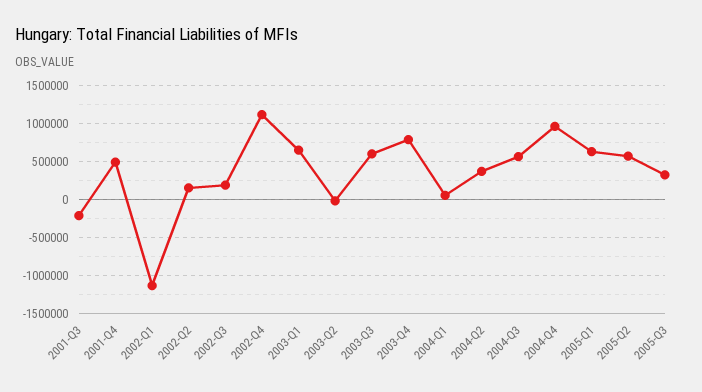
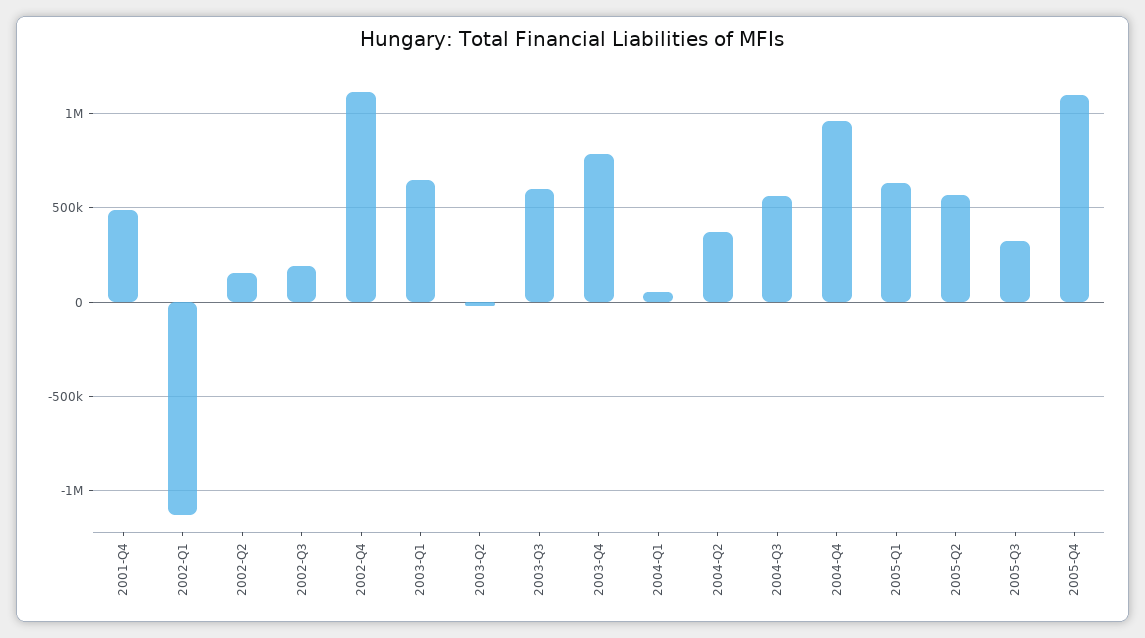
2001-Q3: -200000 -> none
2005-Q4: none -> 1100000

